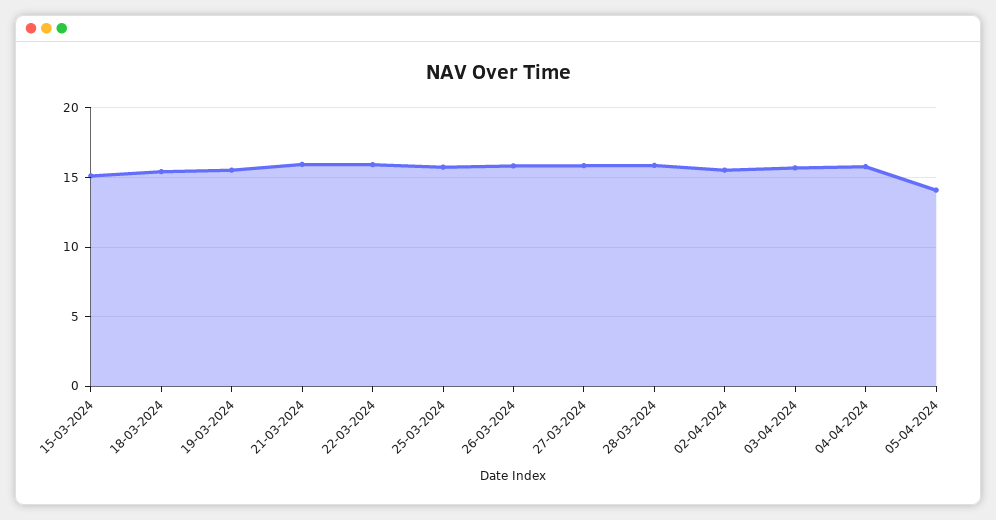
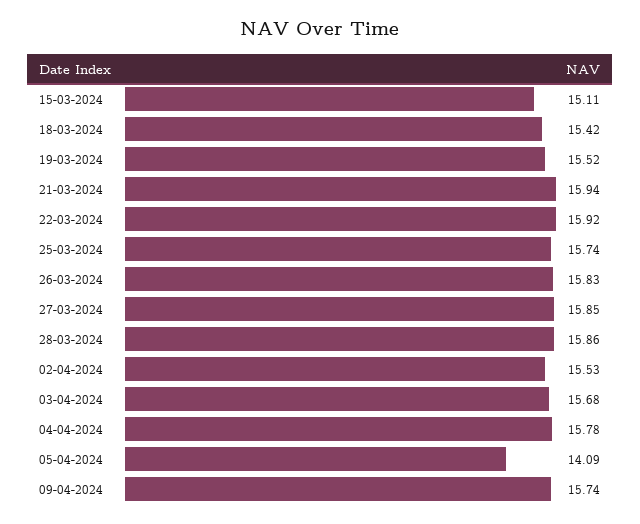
09-04-2024: none -> 15.74

